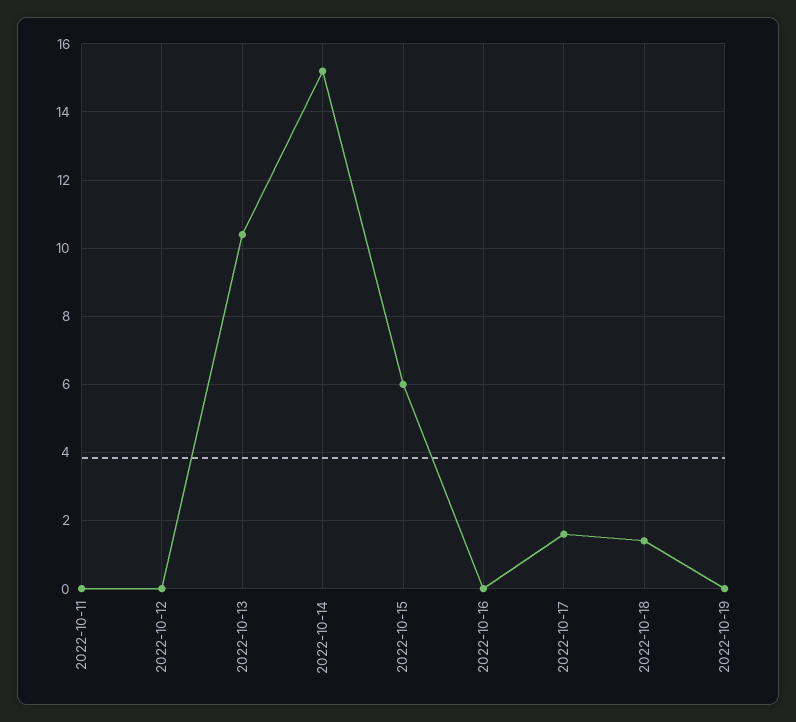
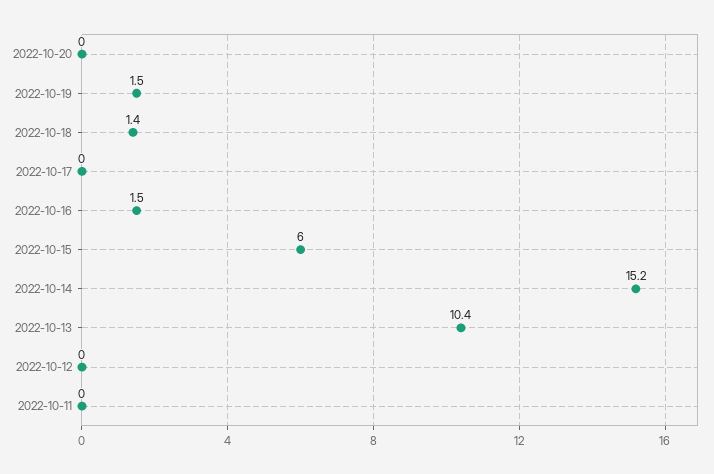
2022-10-16: 0 -> 1.5
2022-10-17: 1.5 -> 0
2022-10-19: 0 -> 1.5
2022-10-20: none -> 0

